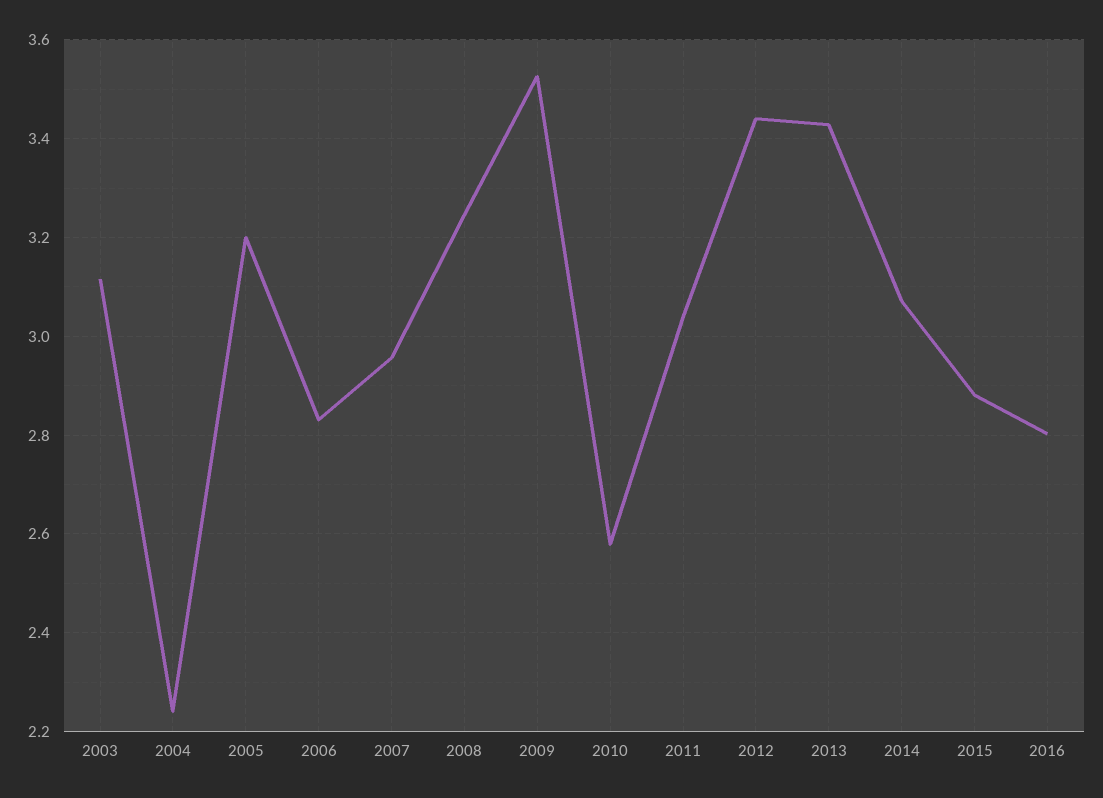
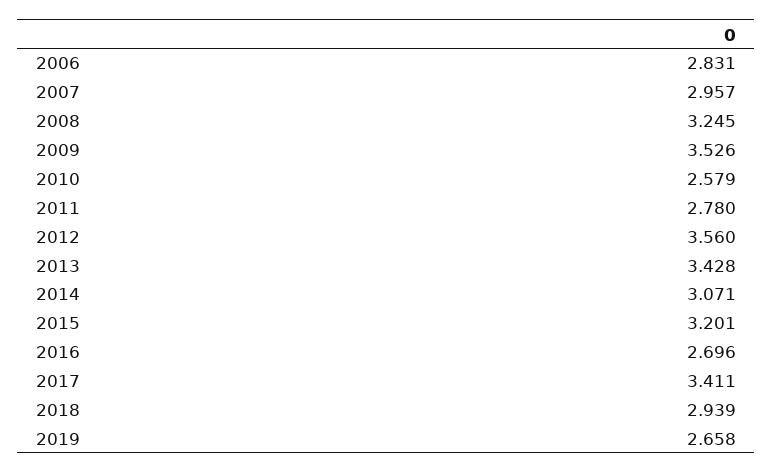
2003: 3.12 -> none
2004: 2.24 -> none
2005: 3.2 -> none
2011: 3.04 -> 2.78
2012: 3.44 -> 3.56
2015: 2.88 -> 3.201
2016: 2.8 -> 2.696
2017: none -> 3.411
2018: none -> 2.939
2019: none -> 2.658

